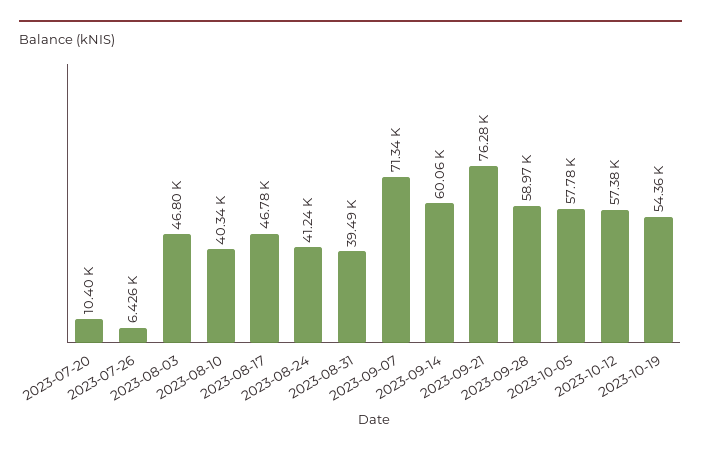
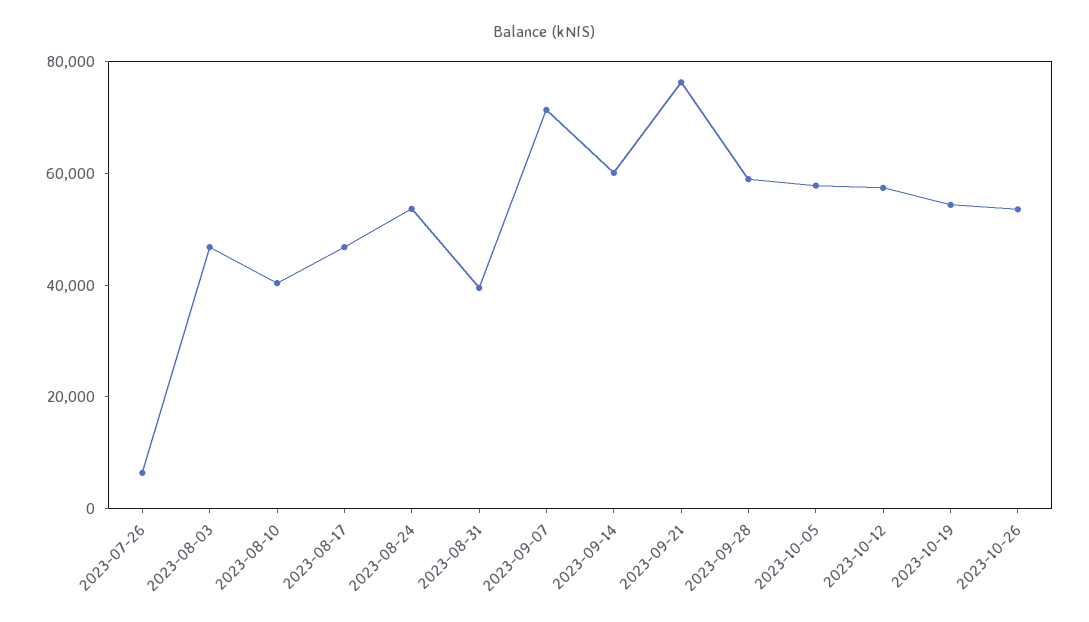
2023-07-20: 10400 -> none
2023-08-24: 41240 -> 55000
2023-10-26: none -> 55000

